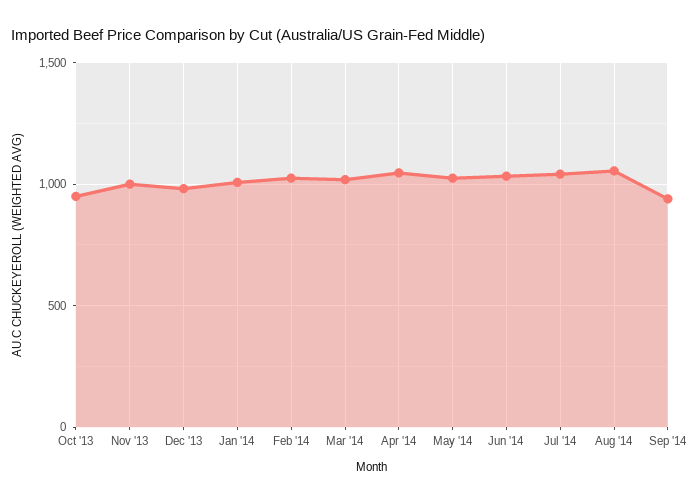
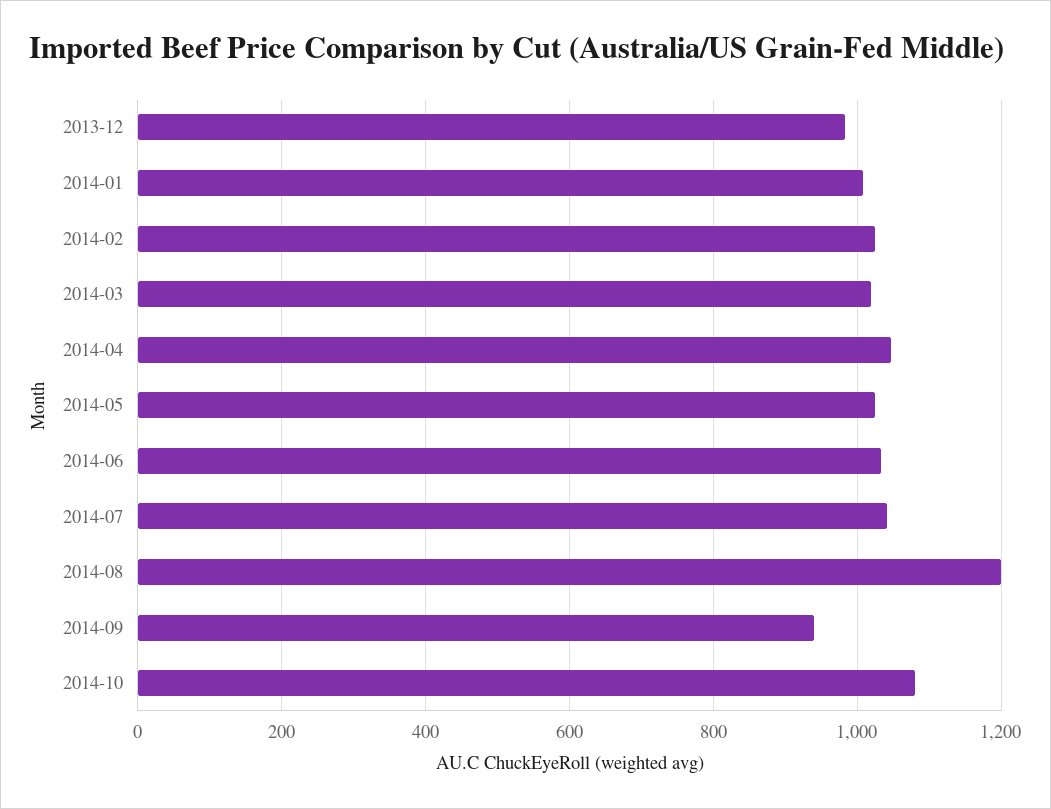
Oct '13: 950 -> none
Nov '13: 1000 -> none
Aug '14: 1050 -> 1200
2014-10: none -> 1080

